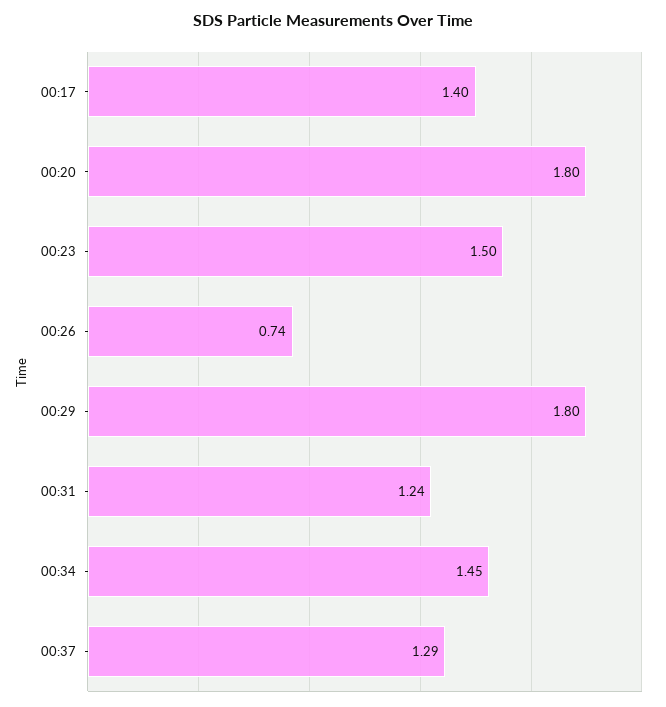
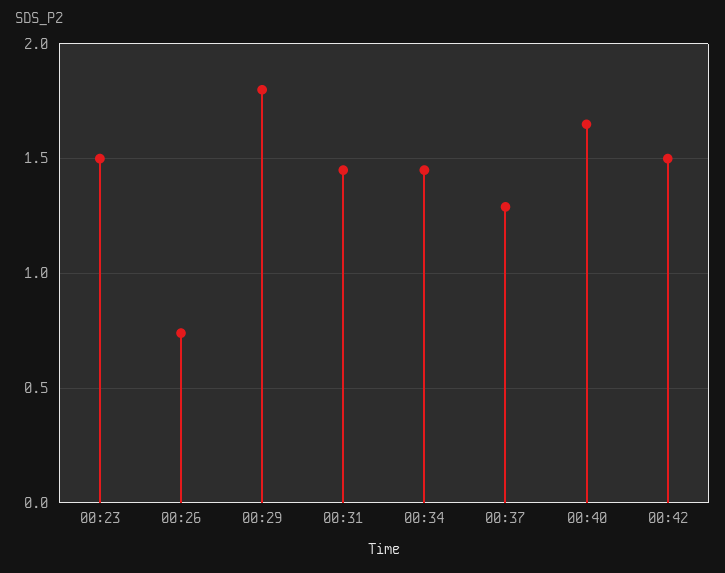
00:17: 1.4 -> none
00:20: 1.8 -> none
00:31: 1.24 -> 1.45
00:40: none -> 1.65
00:42: none -> 1.5

